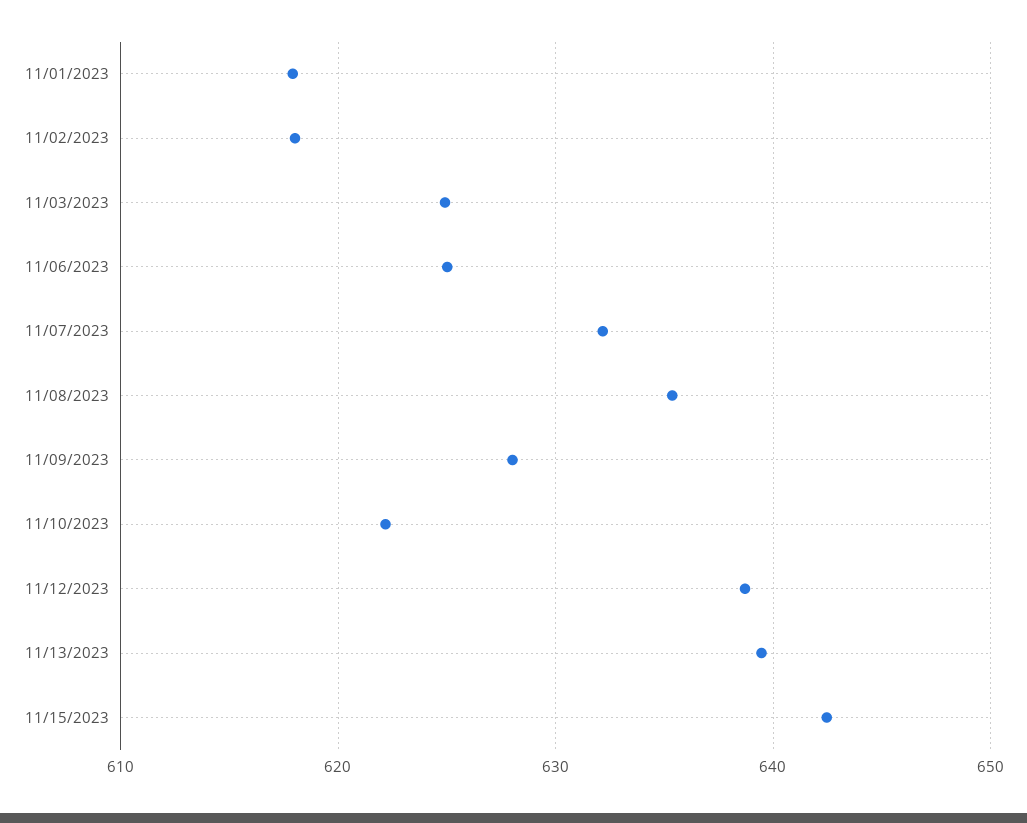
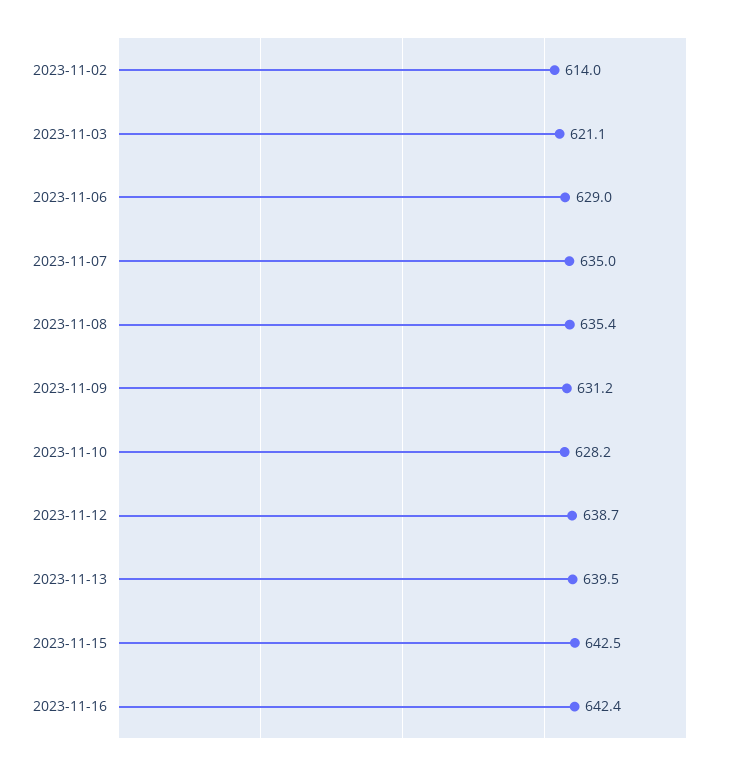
11/01/2023: 618 -> none
11/02/2023: 618 -> 614
11/03/2023: 625 -> 621.1
11/06/2023: 625 -> 629
11/07/2023: 632 -> 635
11/09/2023: 628 -> 631.2
11/10/2023: 622 -> 628.2
2023-11-16: none -> 642.4

